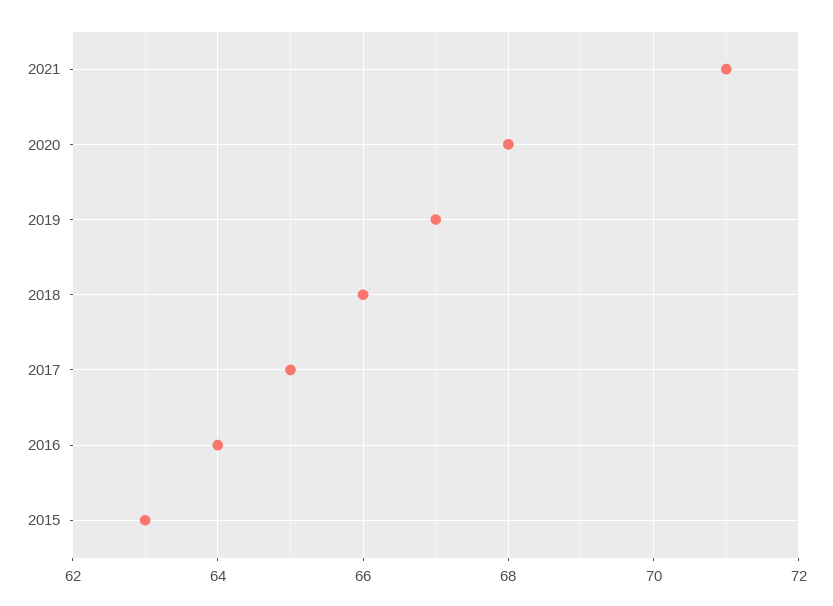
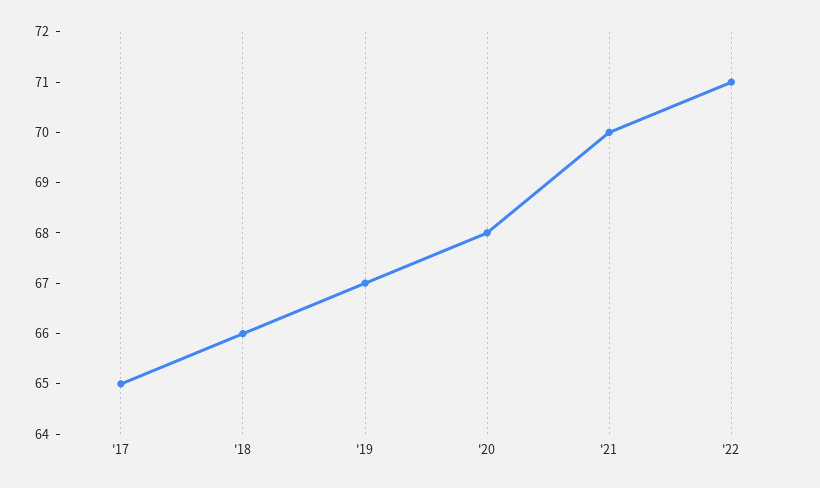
2021: 71 -> 70
2016: 64 -> none
2015: 63 -> none
'22: none -> 71

